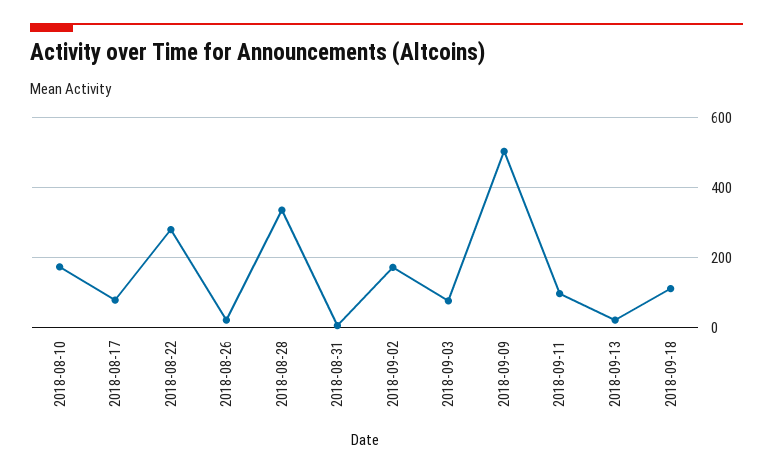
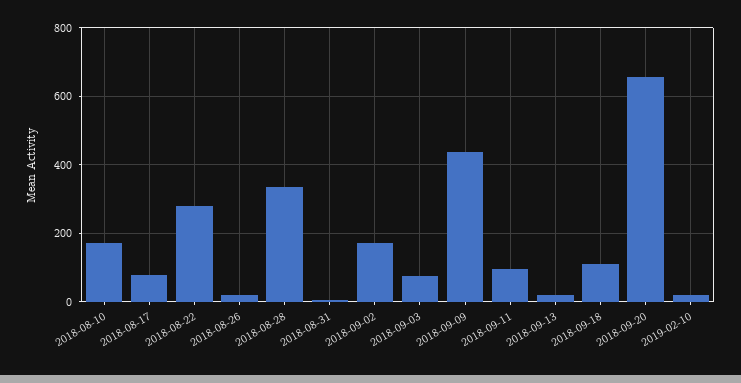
2018-09-09: 500 -> 440
2018-09-20: none -> 660
2019-02-10: none -> 20

